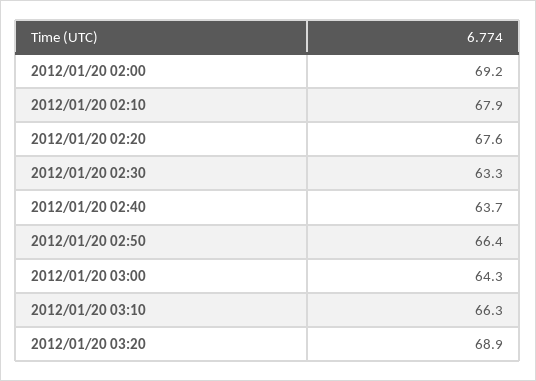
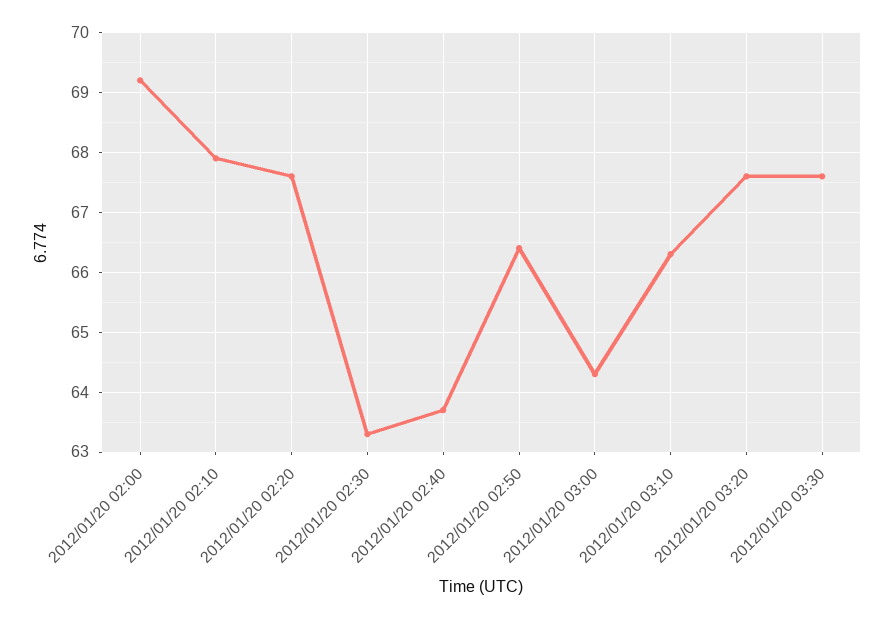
2012/01/20 03:20: 68.9 -> 67.5
2012/01/20 03:30: none -> 67.5

